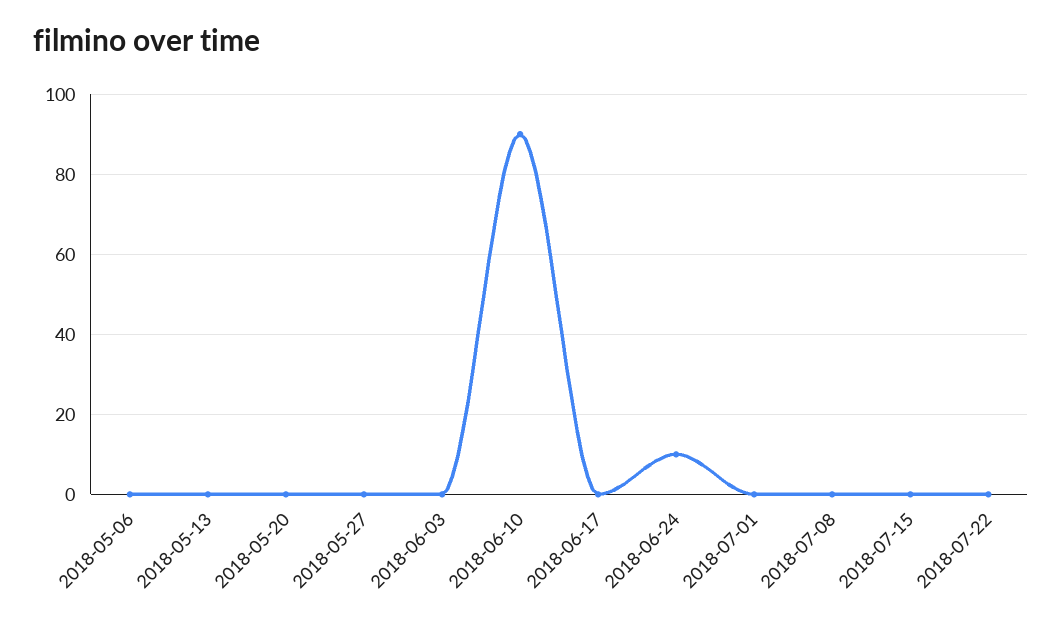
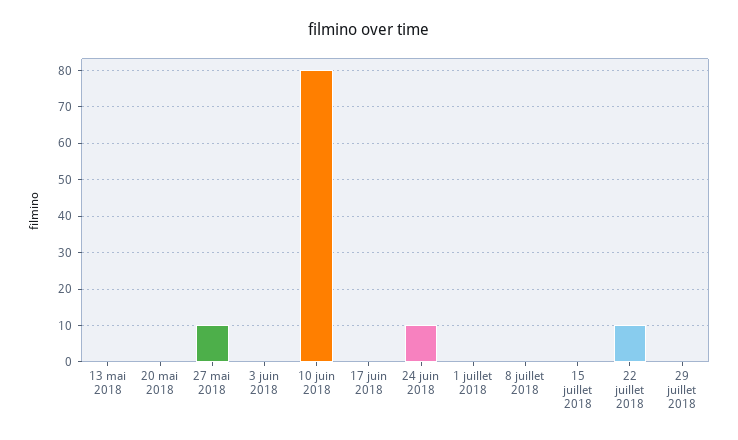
2018-05-06: 0 -> none
2018-05-27: 0 -> 10
2018-06-10: 90 -> 80
2018-07-22: 0 -> 10
29 juillet 2018: none -> 0

